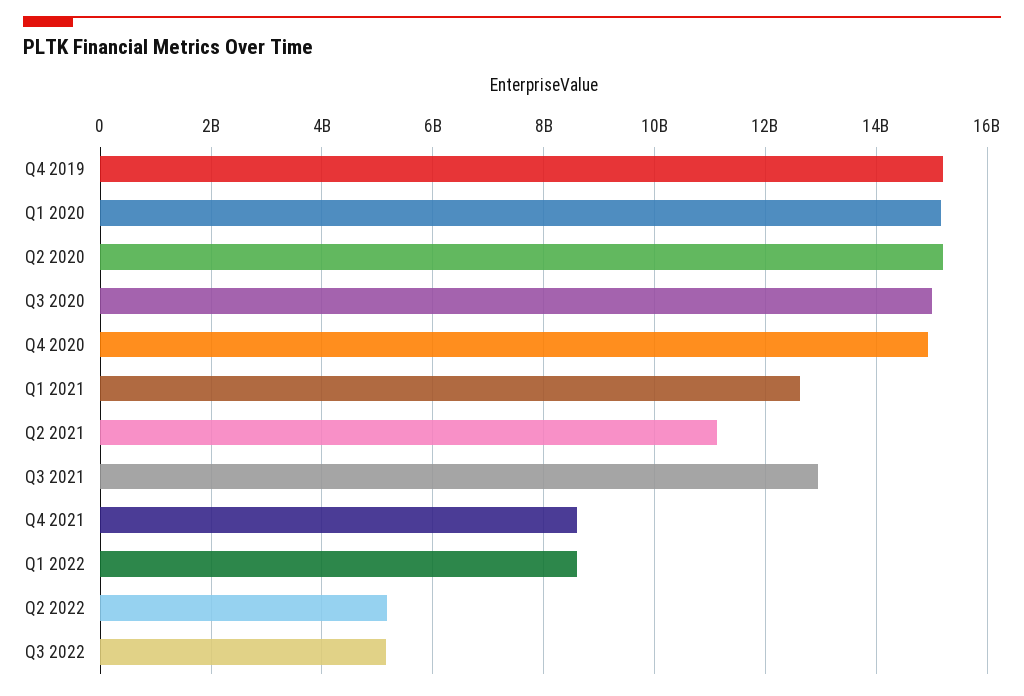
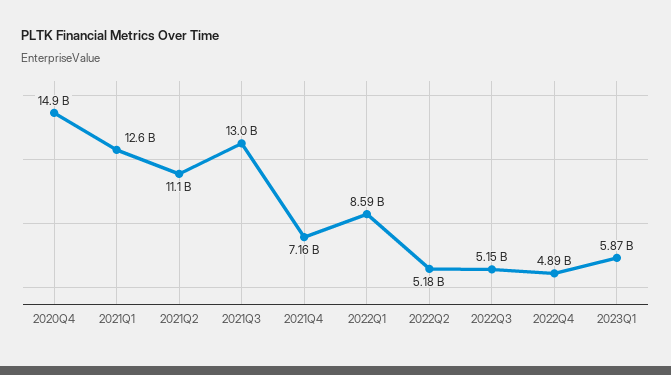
Q4 2019: 15200000000 -> none
Q1 2020: 15200000000 -> none
Q2 2020: 15200000000 -> none
Q3 2020: 15000000000 -> none
Q4 2021: 8600000000 -> 7160000000
2022Q4: none -> 4890000000
2023Q1: none -> 5870000000

